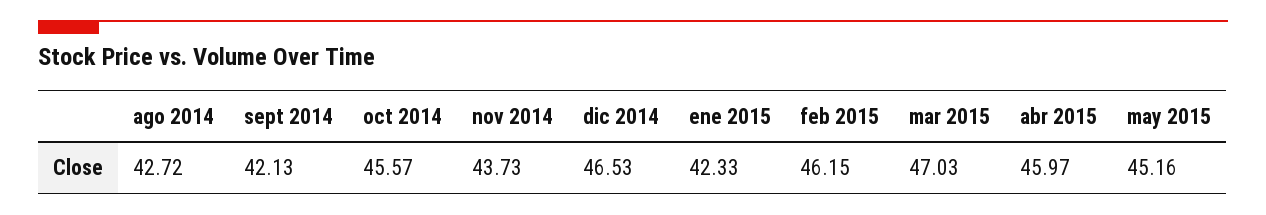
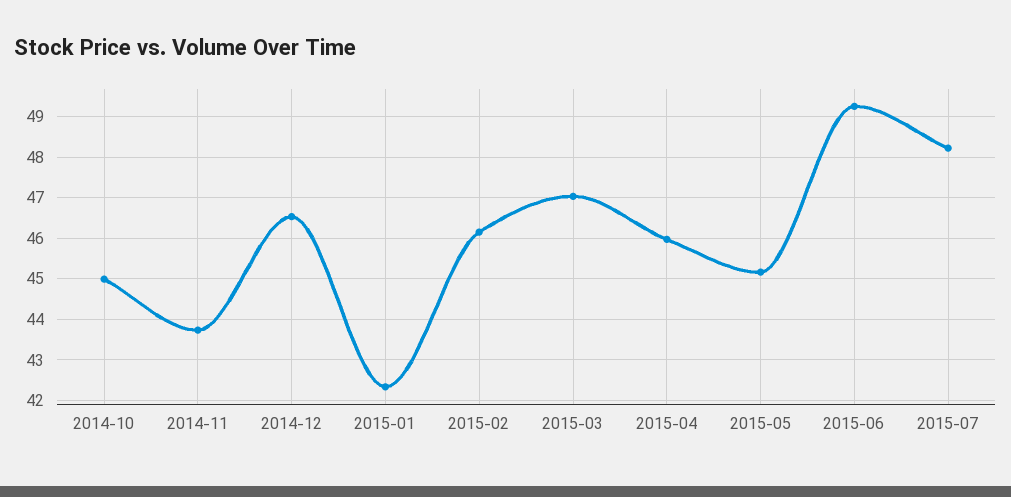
ago 2014: 42.72 -> none
sept 2014: 42.13 -> none
oct 2014: 45.57 -> 45
2015-06: none -> 49.2
2015-07: none -> 48.2

